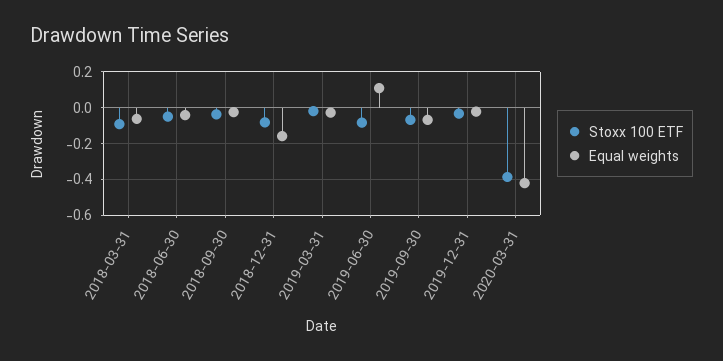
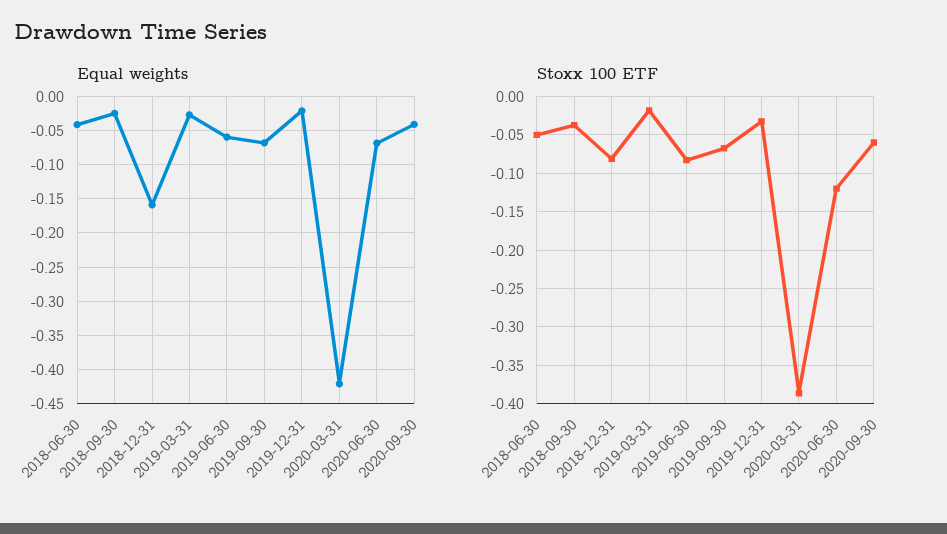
Stoxx 100 ETF, 2018-03-31: -0.1 -> none
Equal weights, 2018-03-31: -0.05 -> none
Equal weights, 2019-06-30: 0.1 -> -0.06
Equal weights, 2020-06-30: none -> -0.07
Equal weights, 2020-09-30: none -> -0.04
Stoxx 100 ETF, 2020-06-30: none -> -0.12
Stoxx 100 ETF, 2020-09-30: none -> -0.06

